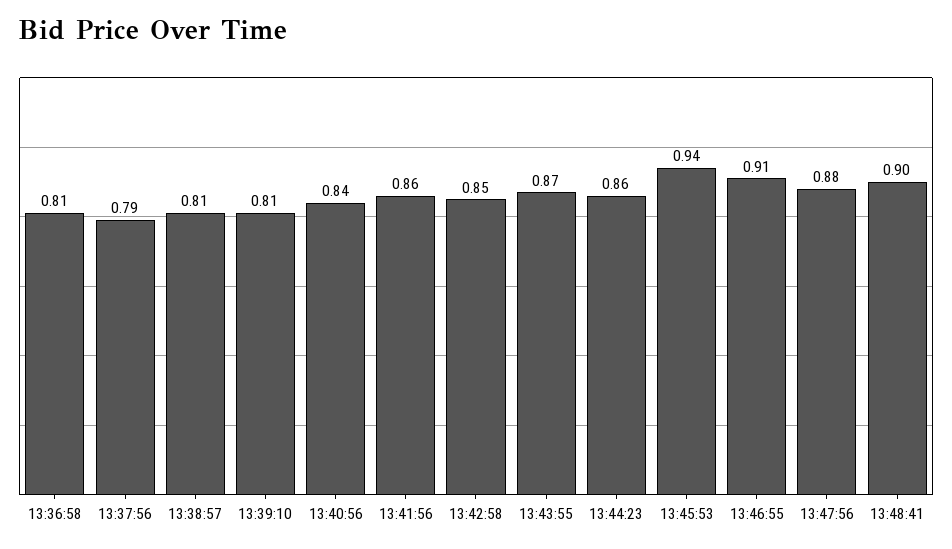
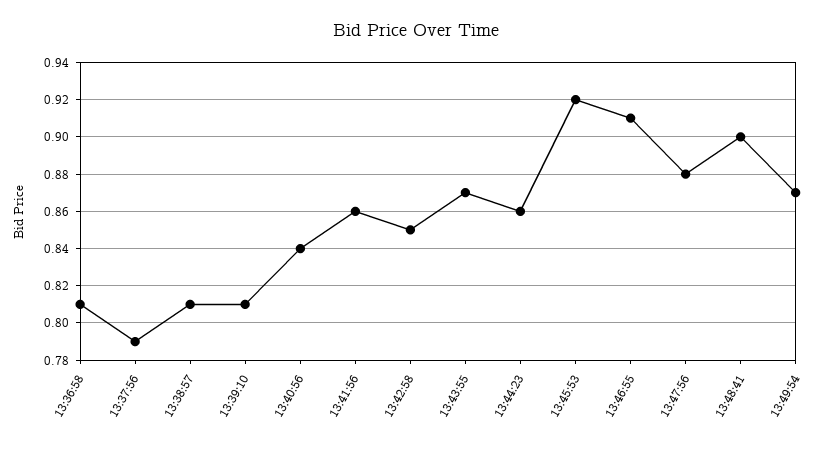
13:45:53: 0.94 -> 0.92
13:49:54: none -> 0.87

